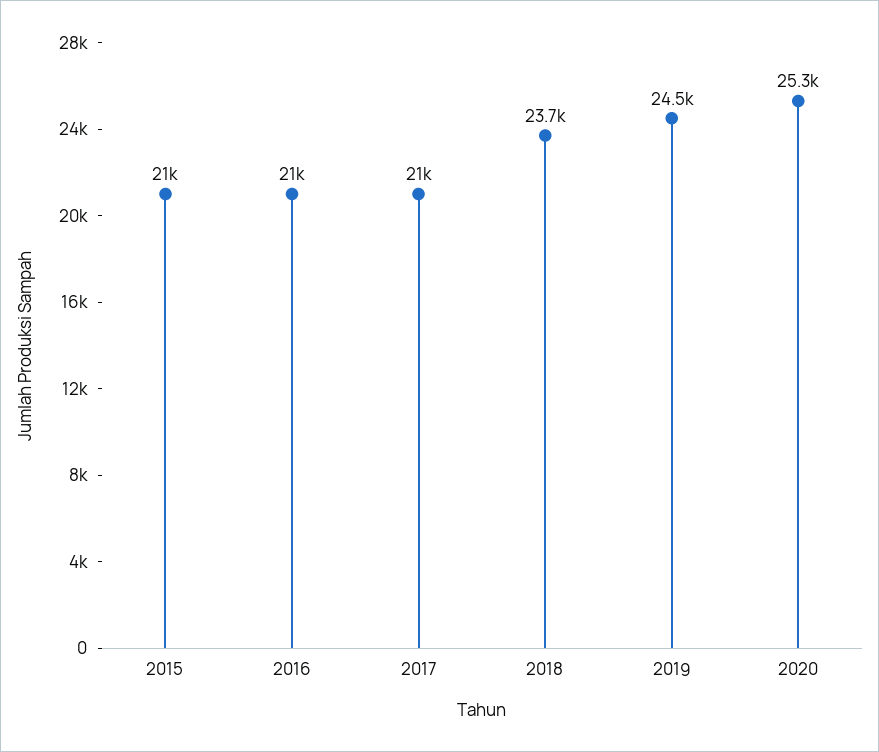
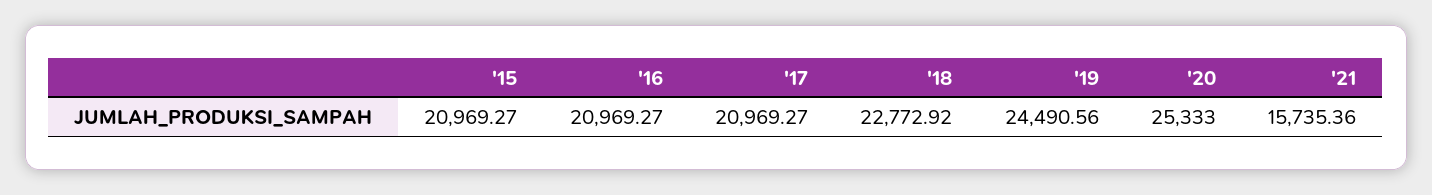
2018: 23700 -> 22772.92
'21: none -> 15735.36

